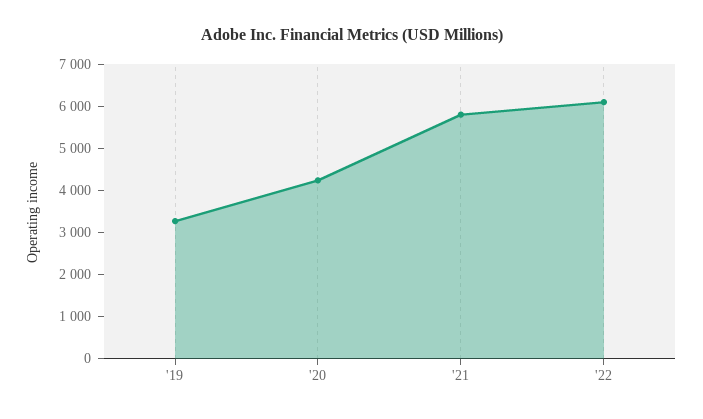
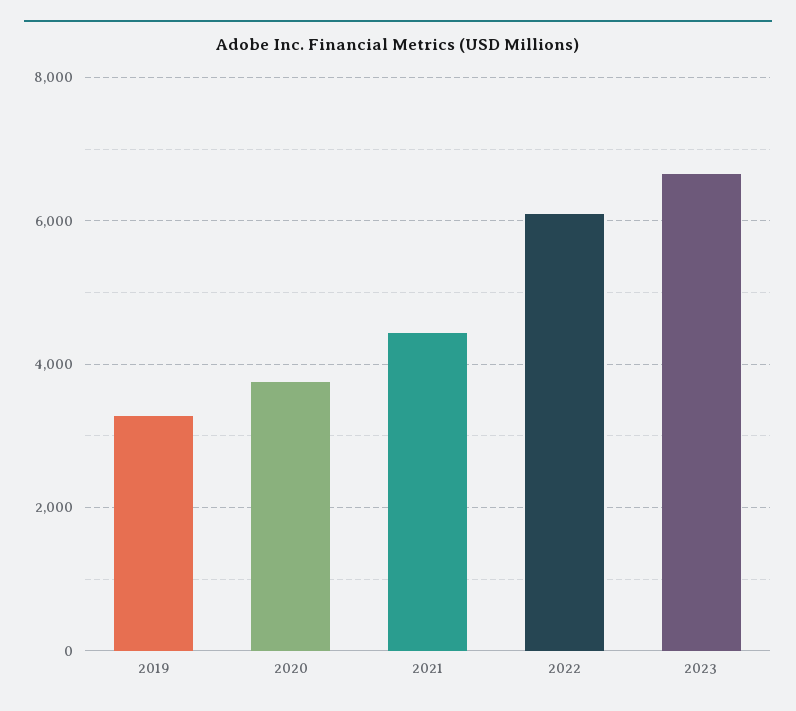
'20: 4200 -> 3800
'21: 5800 -> 4400
2023: none -> 6600

